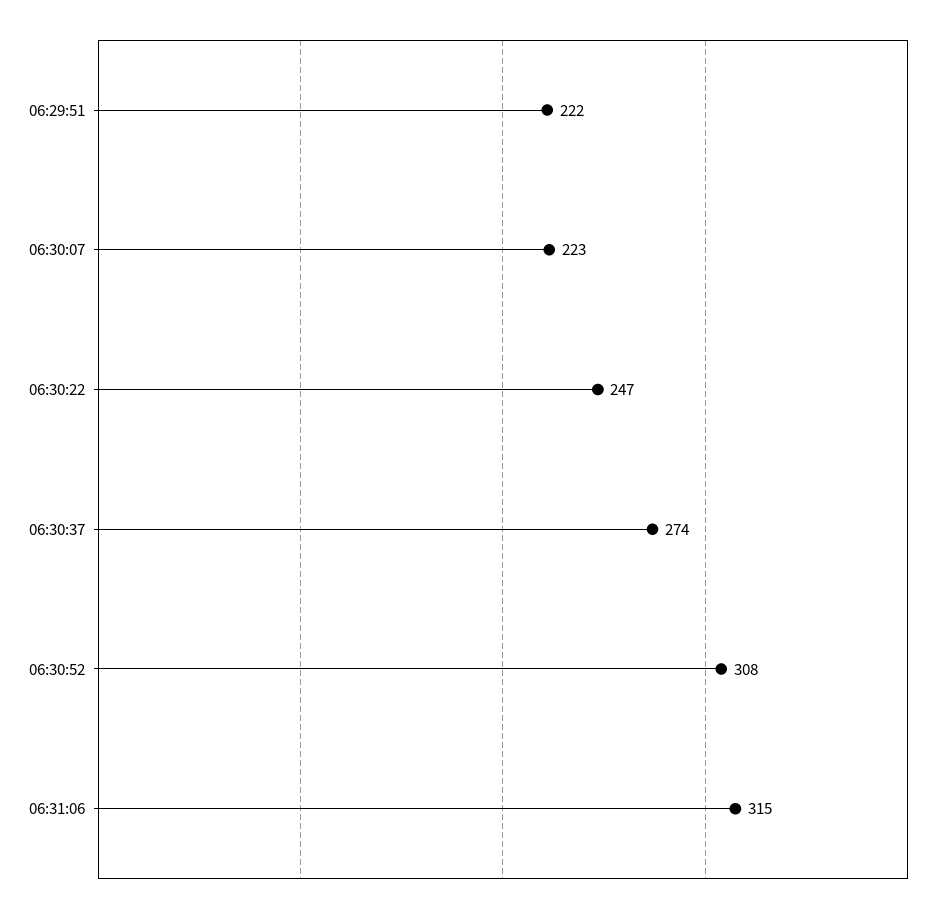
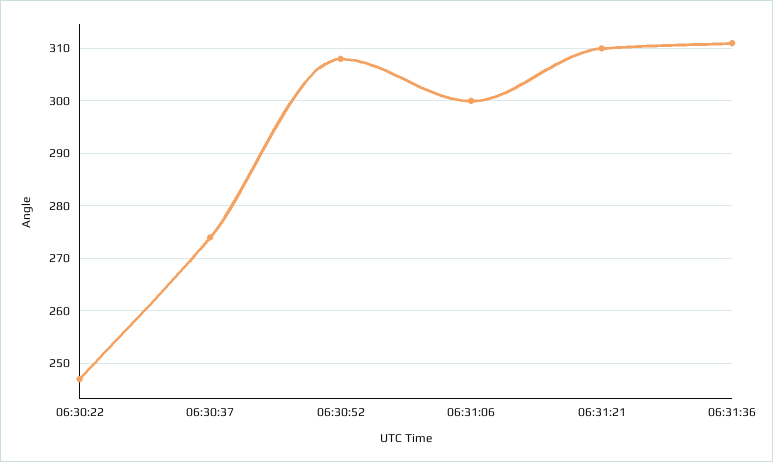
06:29:51: 222 -> none
06:30:07: 223 -> none
06:31:06: 315 -> 300
06:31:21: none -> 310
06:31:36: none -> 310

